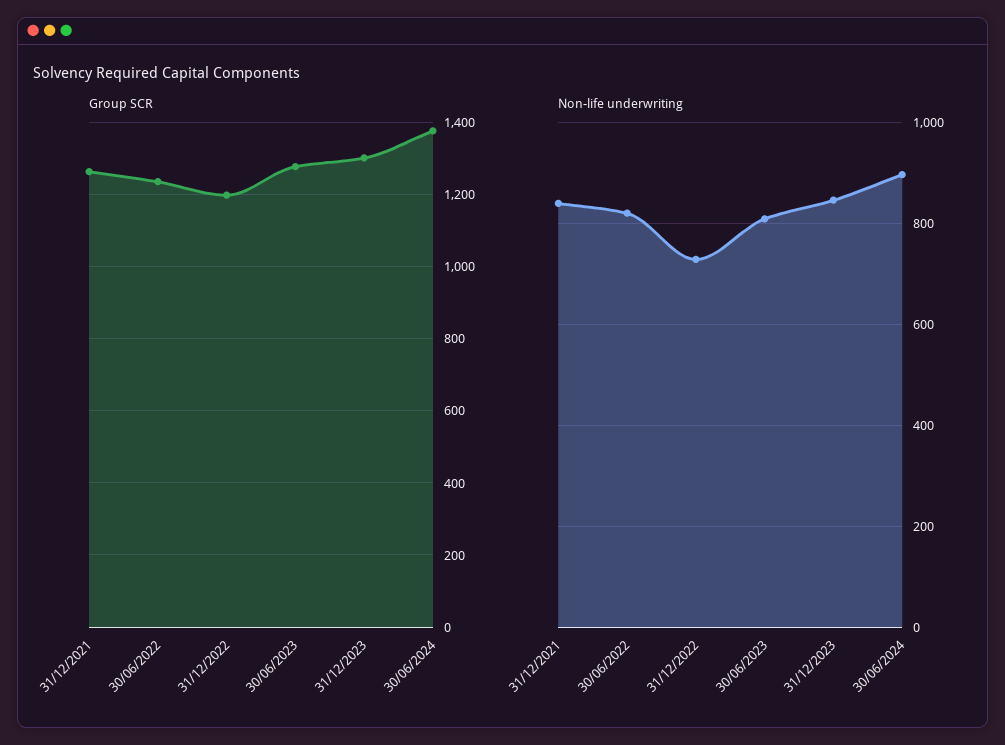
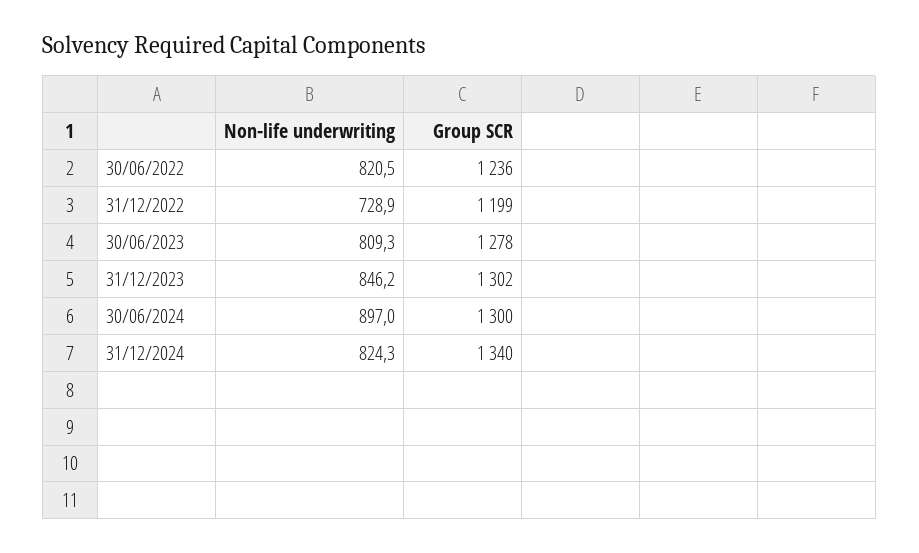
Group SCR, 31/12/2021: 1260 -> none
Group SCR, 30/06/2024: 1380 -> 1300
Non-life underwriting, 31/12/2021: 840 -> none
Non-life underwriting, 31/12/2024: none -> 824.3
Group SCR, 31/12/2024: none -> 1340

